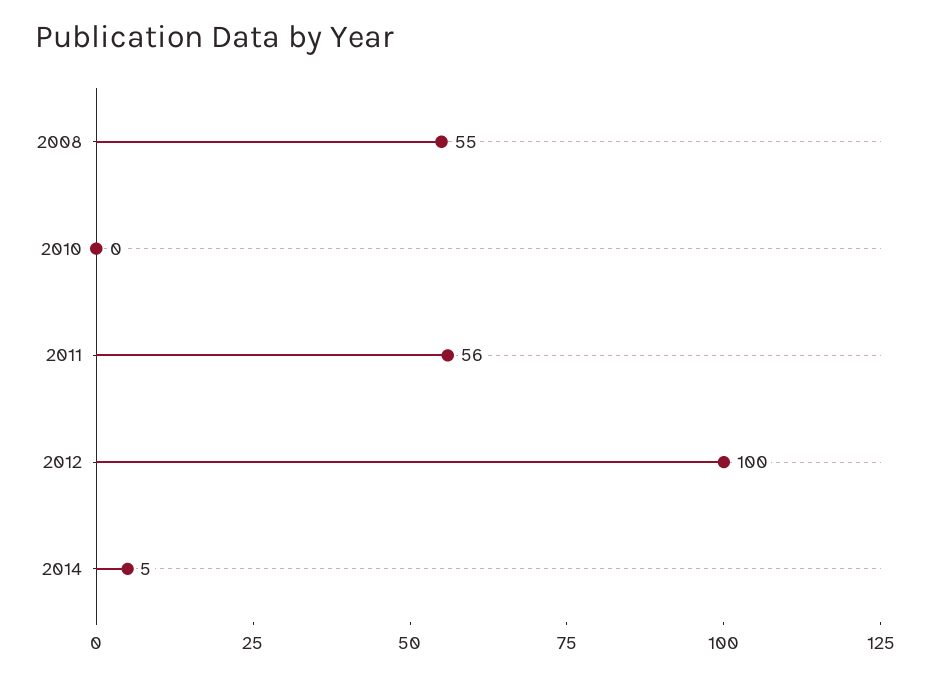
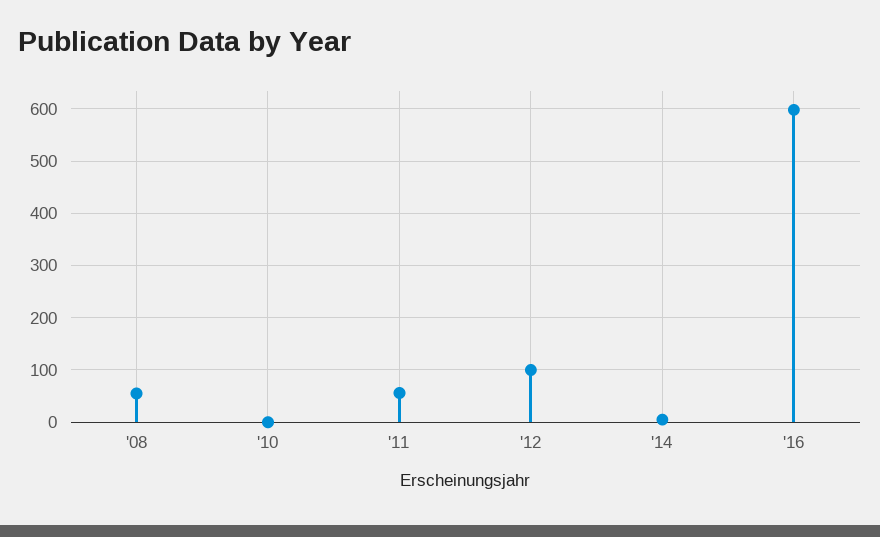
'16: none -> 600

